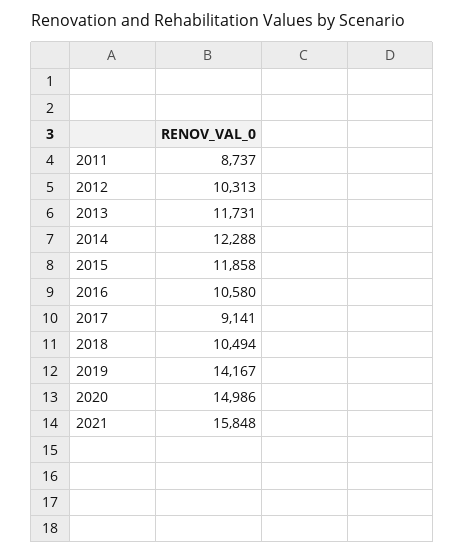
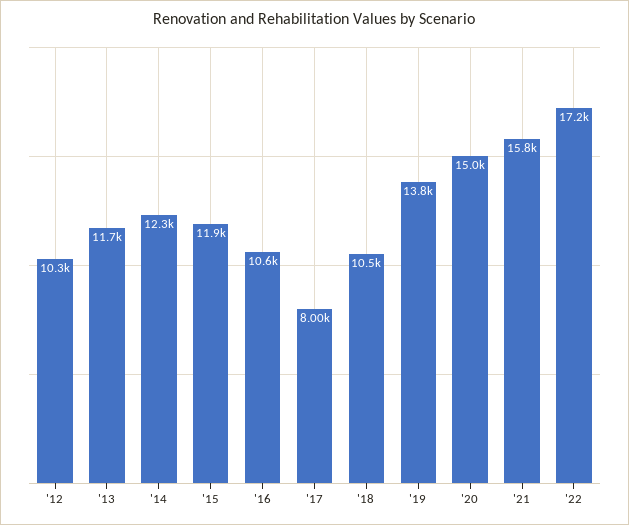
2011: 8737 -> none
2017: 9141 -> 8000
2019: 14167 -> 13800
'22: none -> 17200

